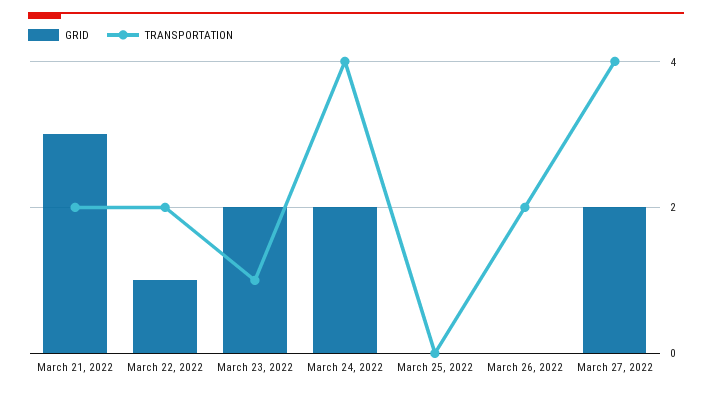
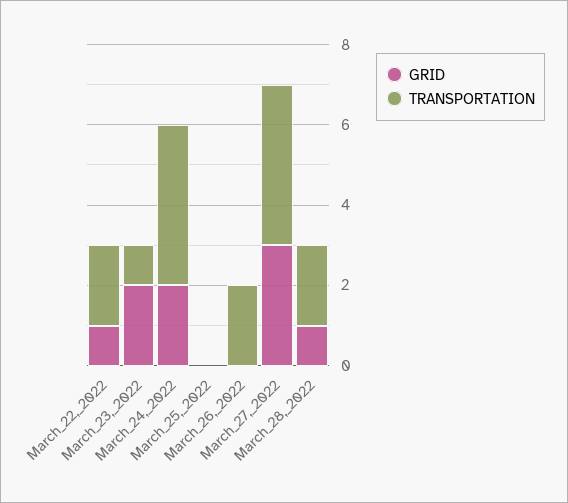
GRID, March 21, 2022: 3 -> none
TRANSPORTATION, March 21, 2022: 2 -> none
GRID, March 27, 2022: 2 -> 3
GRID, March_28,_2022: none -> 1
TRANSPORTATION, March_28,_2022: none -> 2

